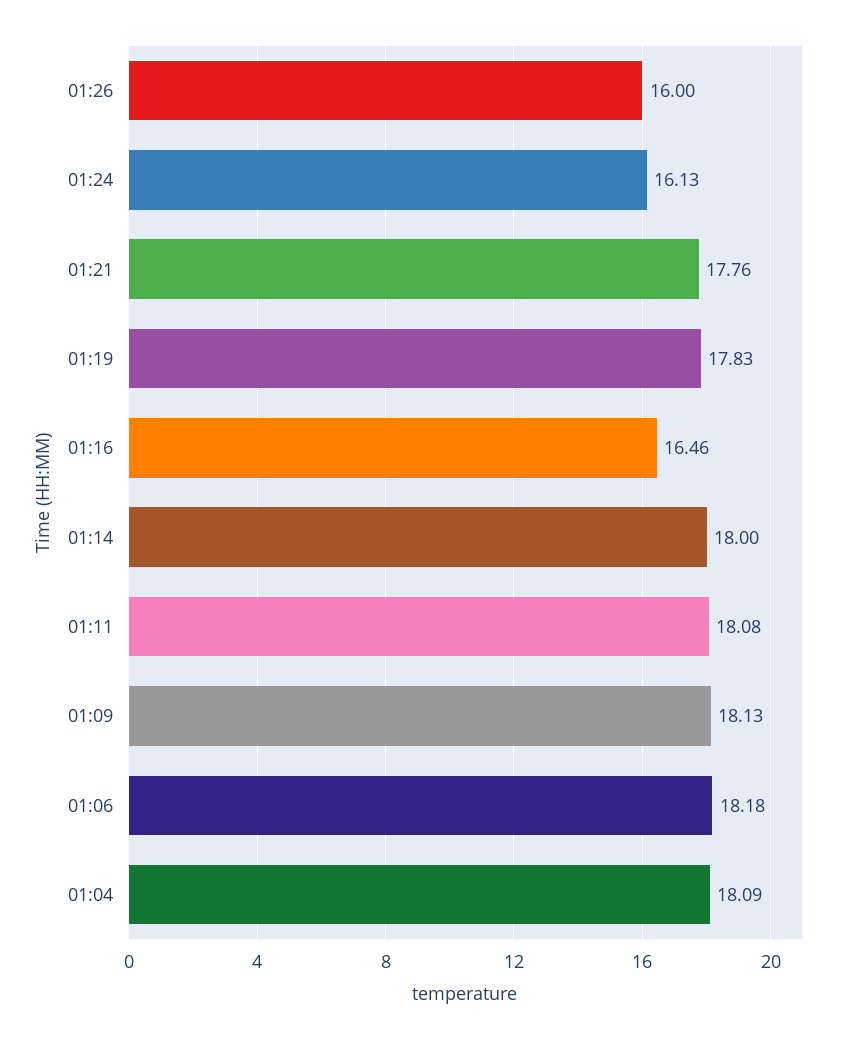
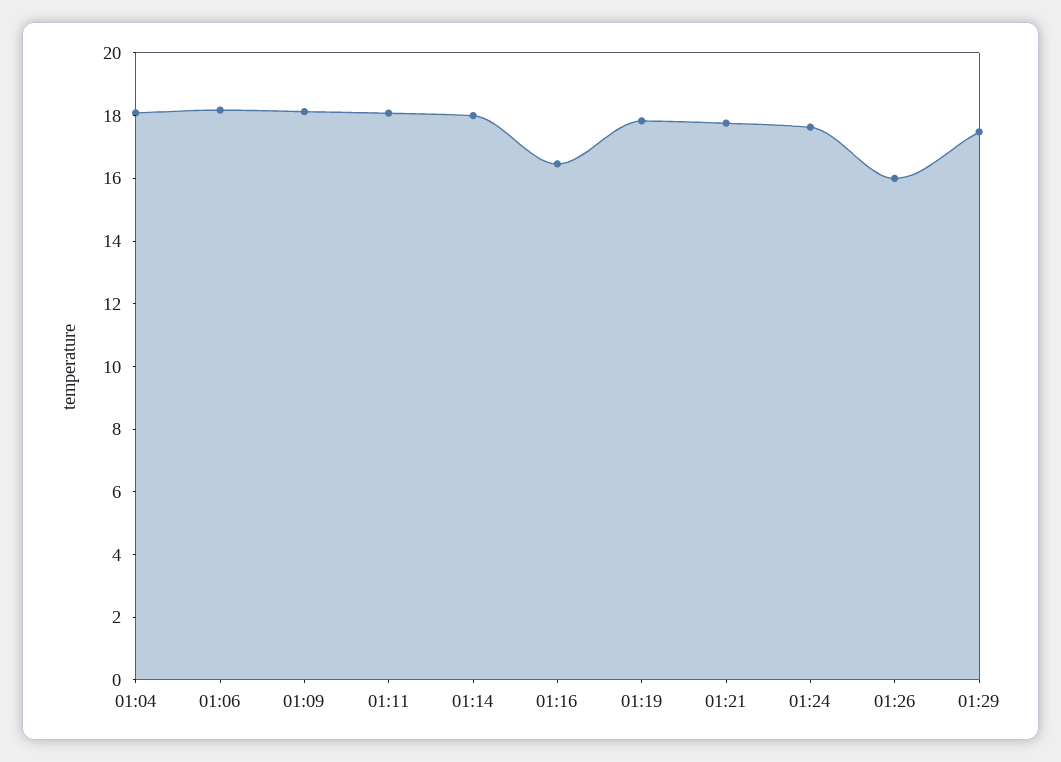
01:24: 16.13 -> 17.5
01:29: none -> 17.5

